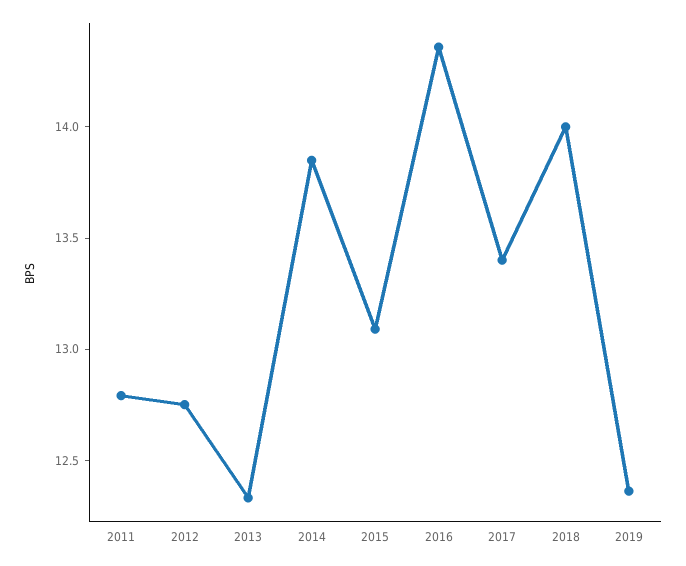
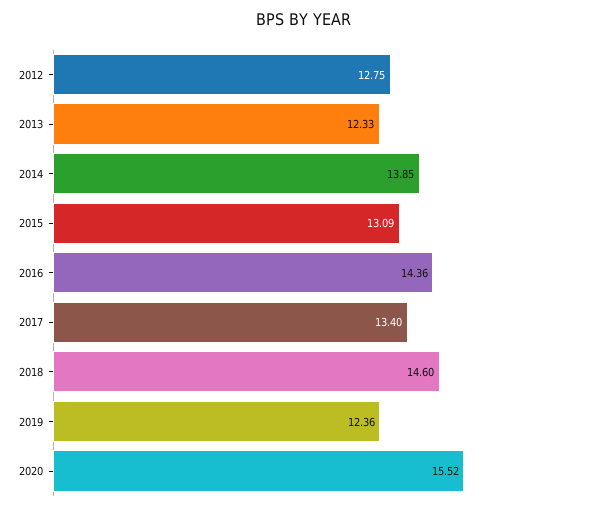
2011: 12.8 -> none
2018: 14 -> 14.6
2020: none -> 15.52

